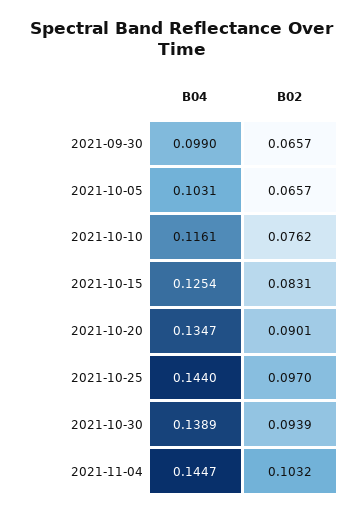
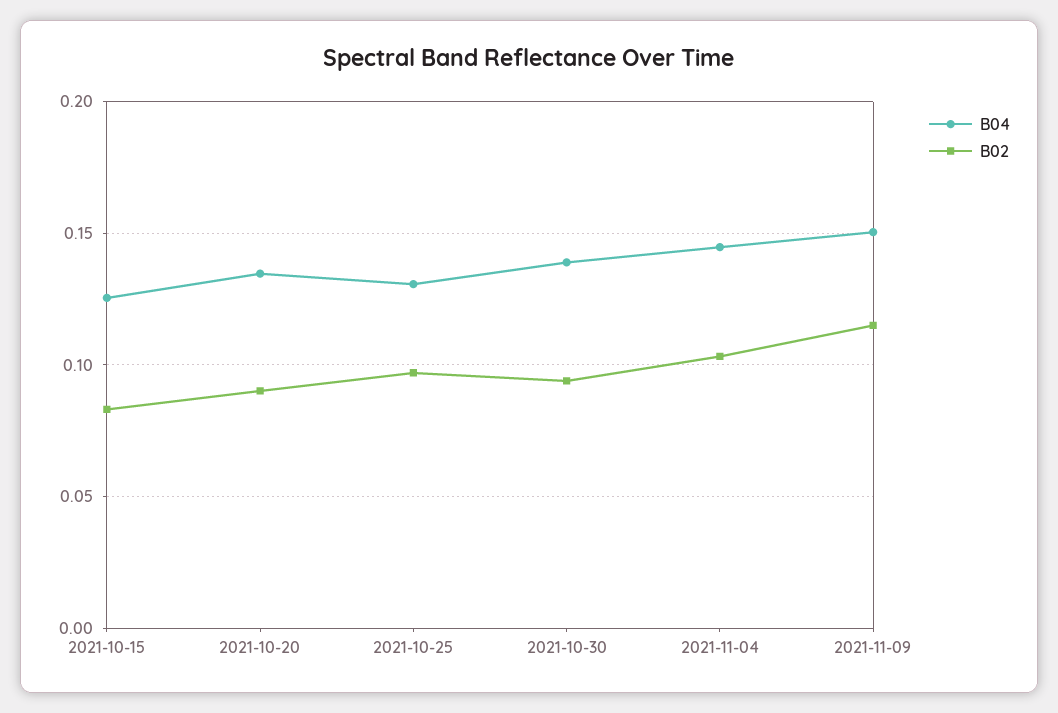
B04, 2021-09-30: 0.099 -> none
B02, 2021-09-30: 0.0657 -> none
B04, 2021-10-05: 0.1031 -> none
B02, 2021-10-05: 0.0657 -> none
B04, 2021-10-10: 0.1161 -> none
B02, 2021-10-10: 0.0762 -> none
B04, 2021-10-25: 0.144 -> 0.13
B04, 2021-11-09: none -> 0.15
B02, 2021-11-09: none -> 0.115

